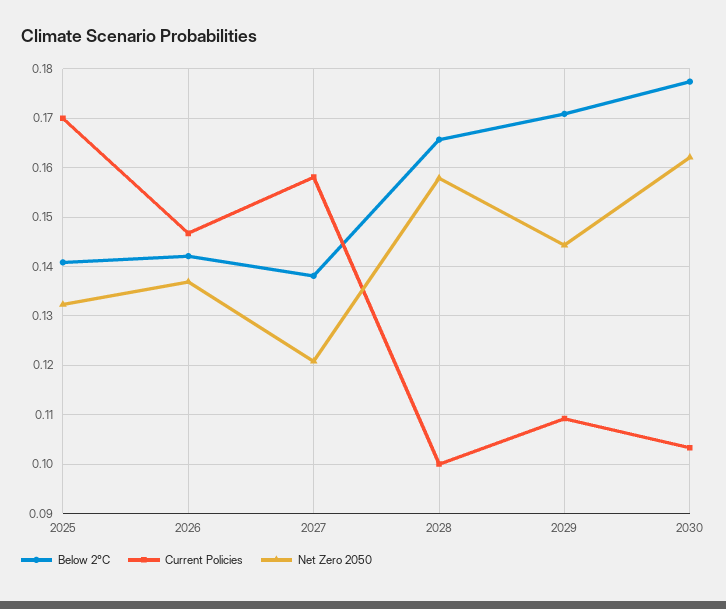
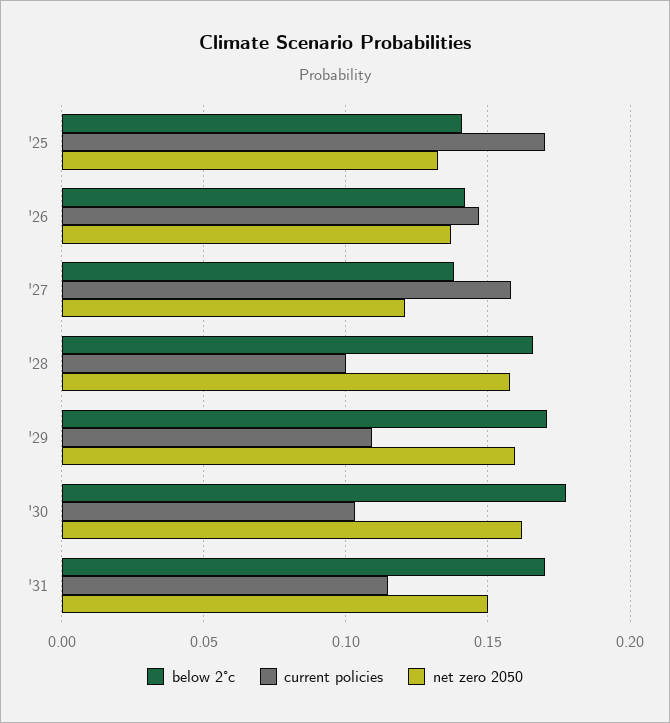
Net Zero 2050, 2029: 0.144 -> 0.16
Below 2°C, '31: none -> 0.17
Current Policies, '31: none -> 0.115
Net Zero 2050, '31: none -> 0.15

